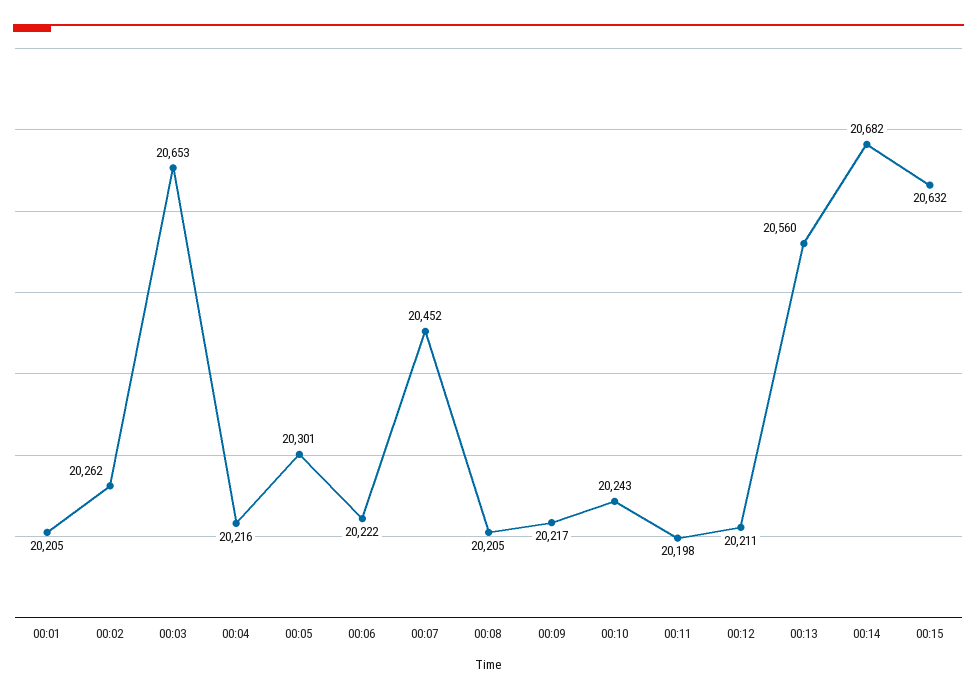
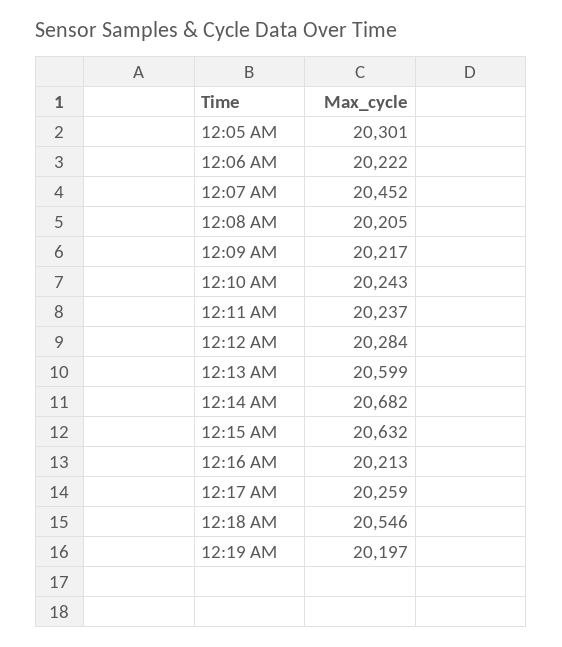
00:01: 20205 -> none
00:02: 20262 -> none
00:03: 20653 -> none
00:04: 20216 -> none
00:11: 20198 -> 20237
00:12: 20211 -> 20284
00:13: 20560 -> 20599
12:16 AM: none -> 20213
12:17 AM: none -> 20259
12:18 AM: none -> 20546
12:19 AM: none -> 20197

